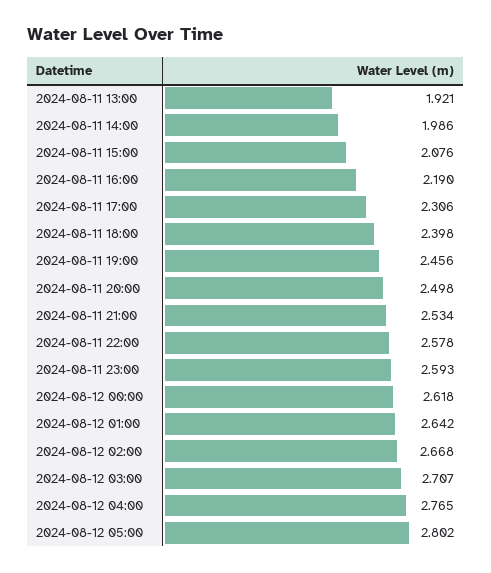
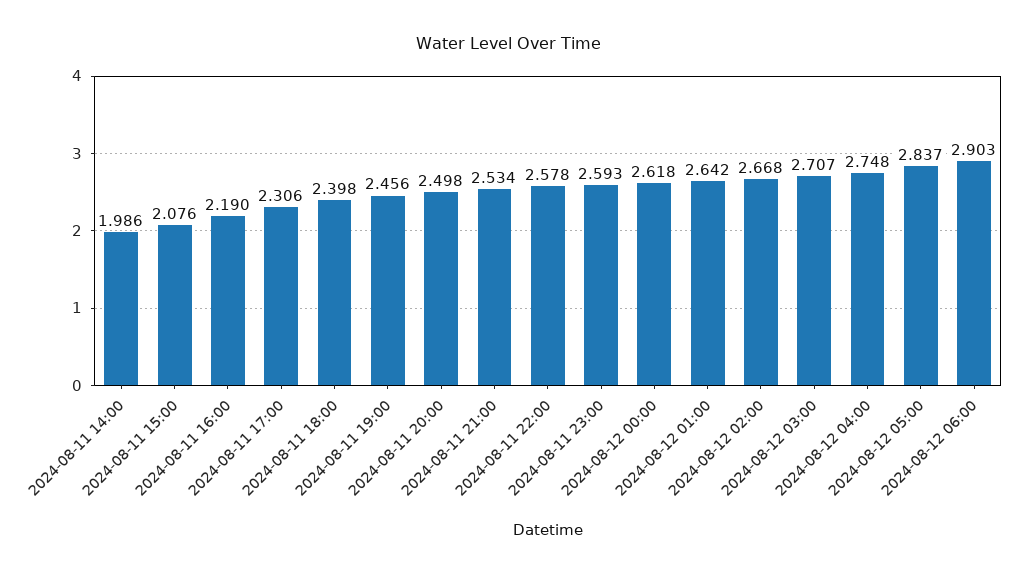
2024-08-11 13:00: 1.921 -> none
2024-08-12 04:00: 2.765 -> 2.748
2024-08-12 05:00: 2.802 -> 2.837
2024-08-12 06:00: none -> 2.903

